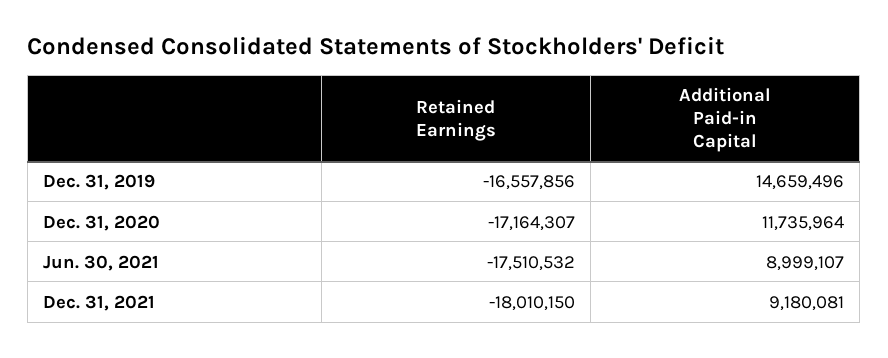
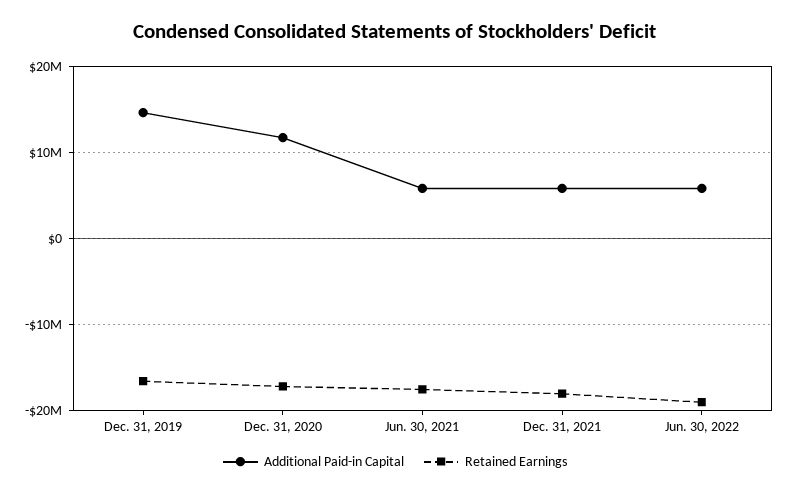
Additional Paid-in Capital, Jun. 30, 2021: 8999107 -> 6000000
Additional Paid-in Capital, Dec. 31, 2021: 9180081 -> 6000000
Additional Paid-in Capital, Jun. 30, 2022: none -> 6000000
Retained Earnings, Jun. 30, 2022: none -> -19000000

